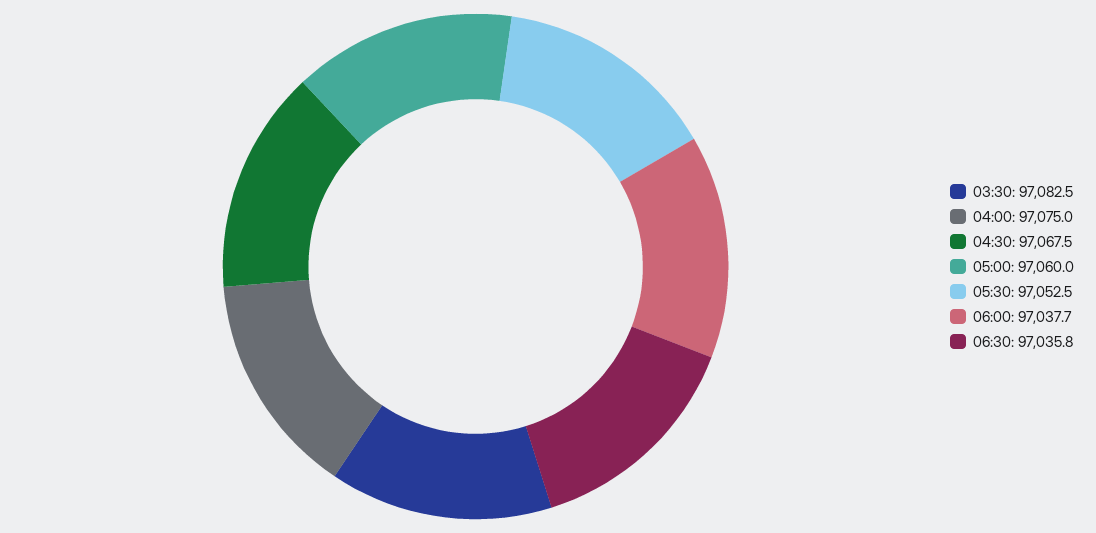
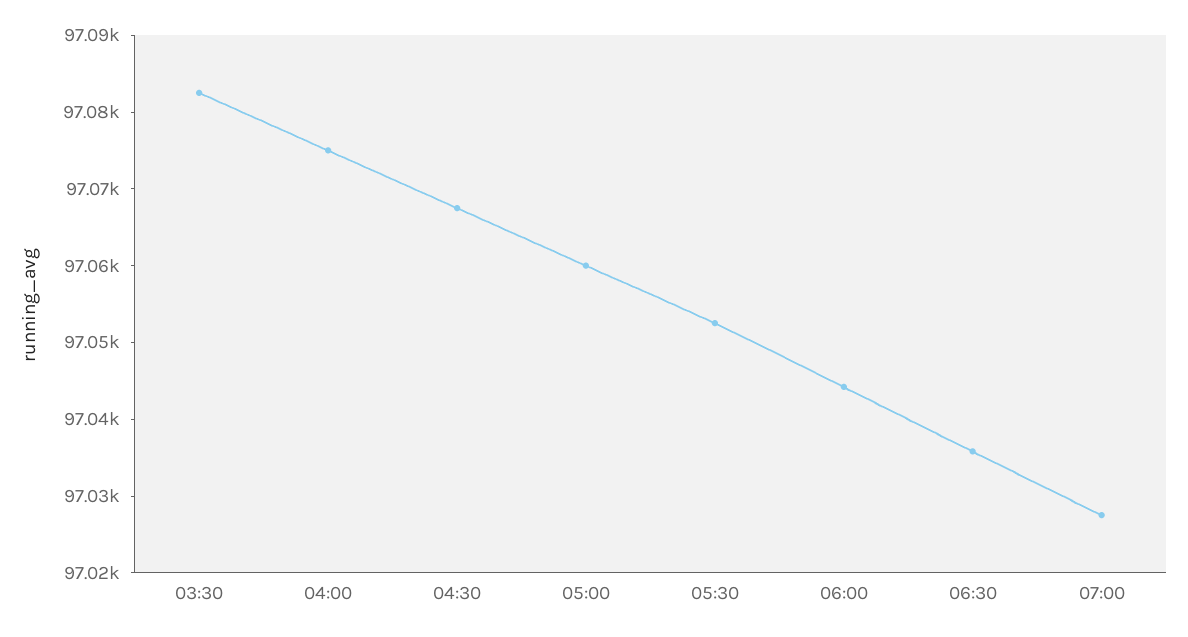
06:00: 97037.7 -> 97044
07:00: none -> 97028

